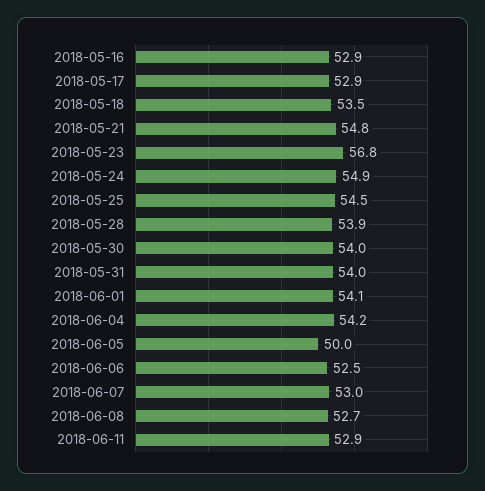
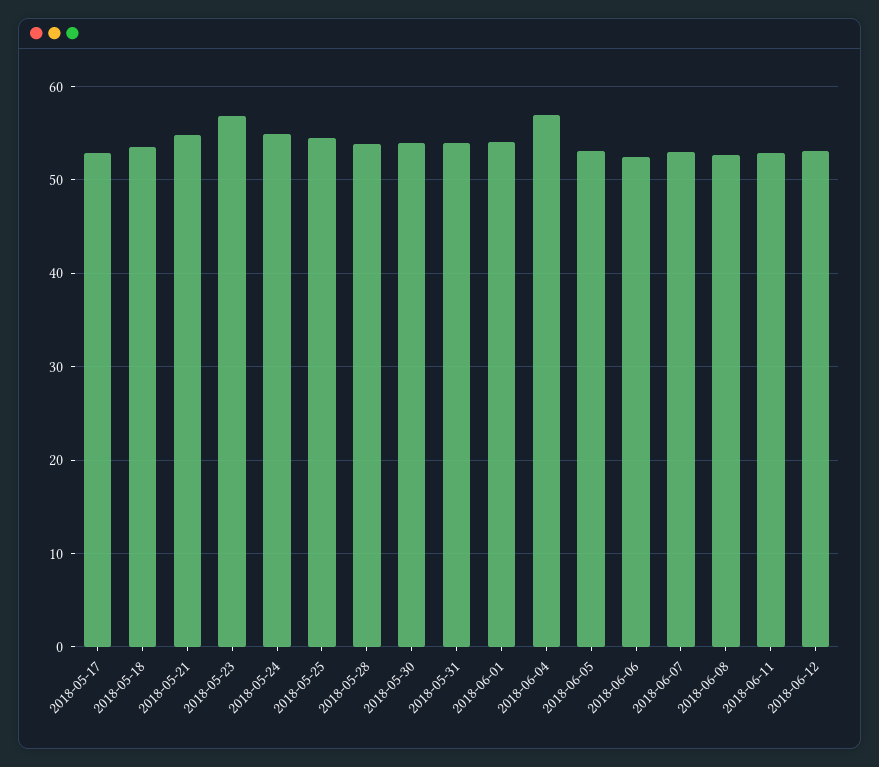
2018-05-16: 52.9 -> none
2018-06-04: 54.2 -> 57
2018-06-05: 50 -> 53
2018-06-12: none -> 53

